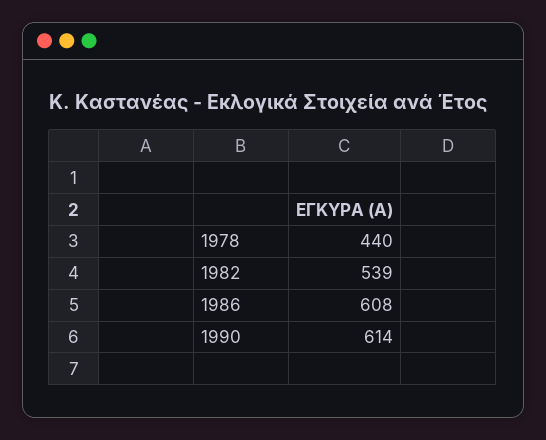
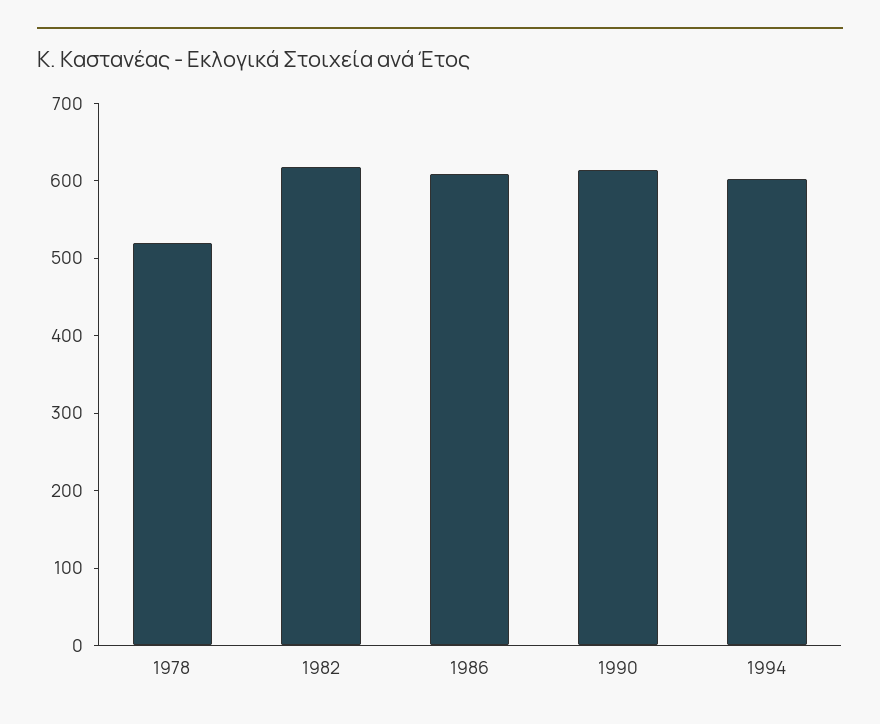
1978: 440 -> 520
1982: 539 -> 620
1994: none -> 600

